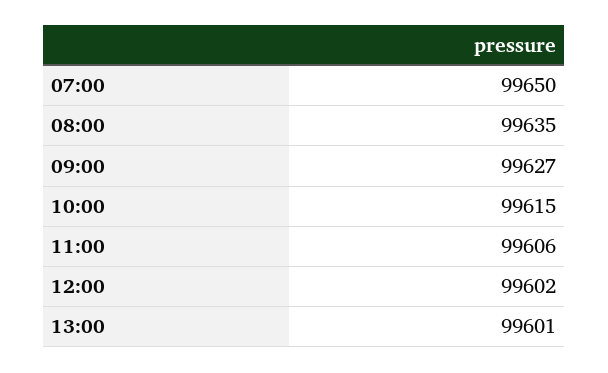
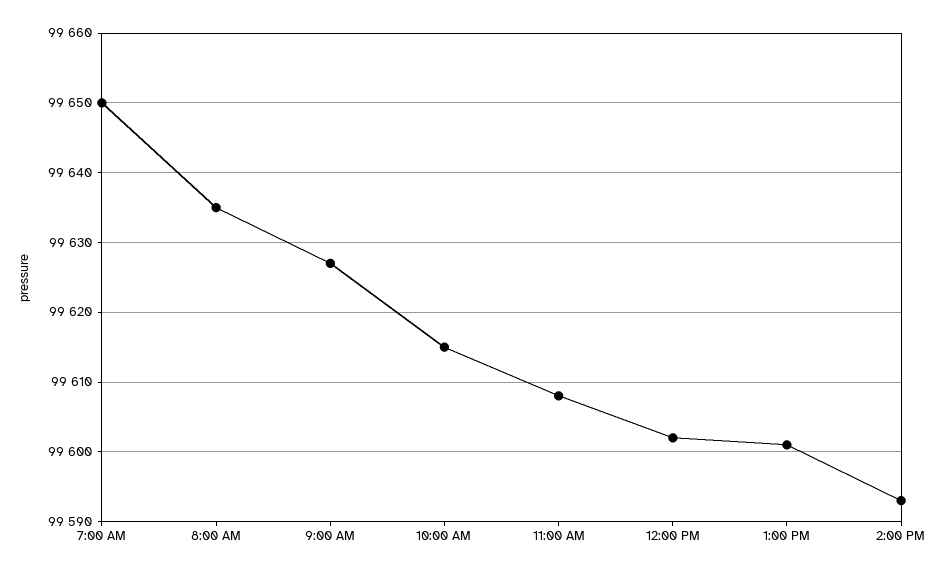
11:00: 99606 -> 99608
2:00 PM: none -> 99593

